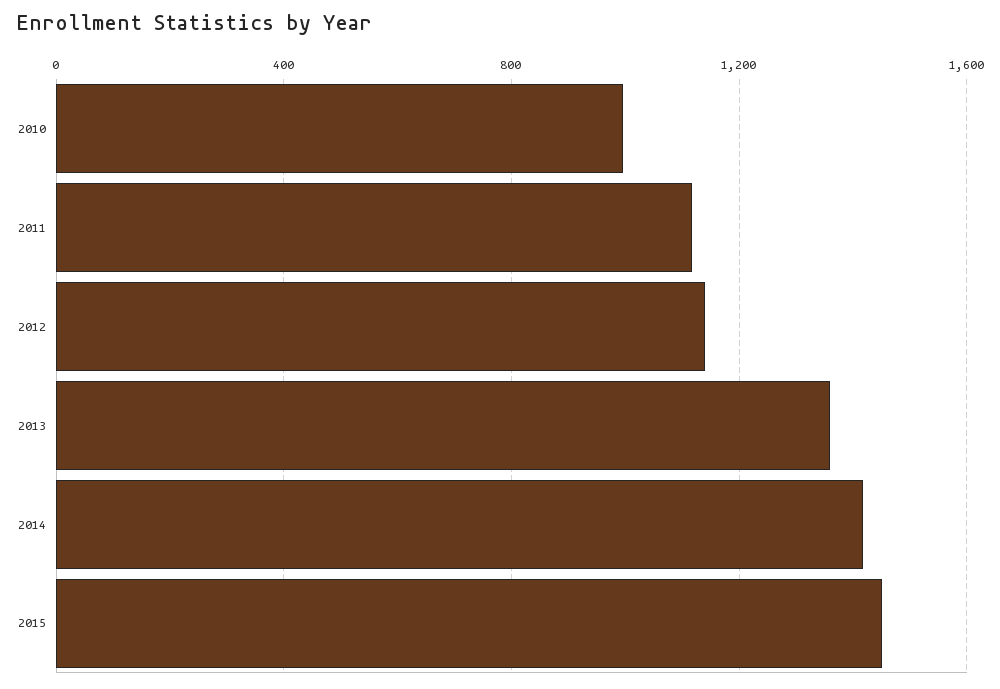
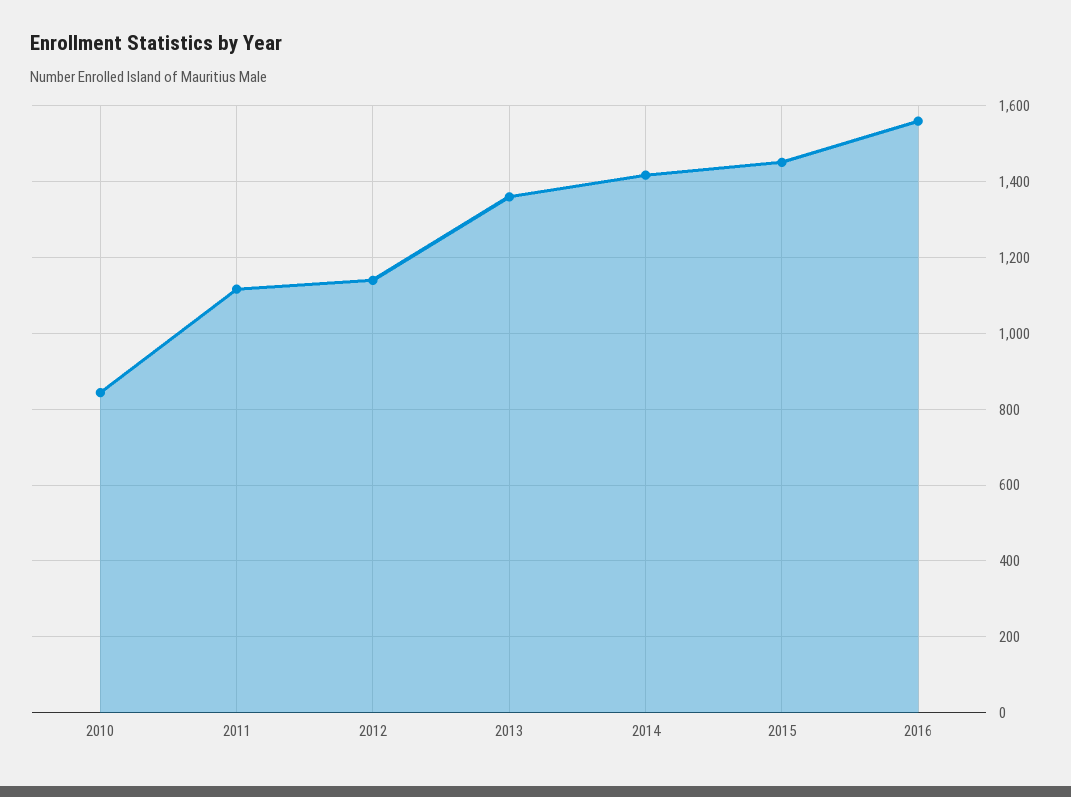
2010: 1000 -> 840
2016: none -> 1560

